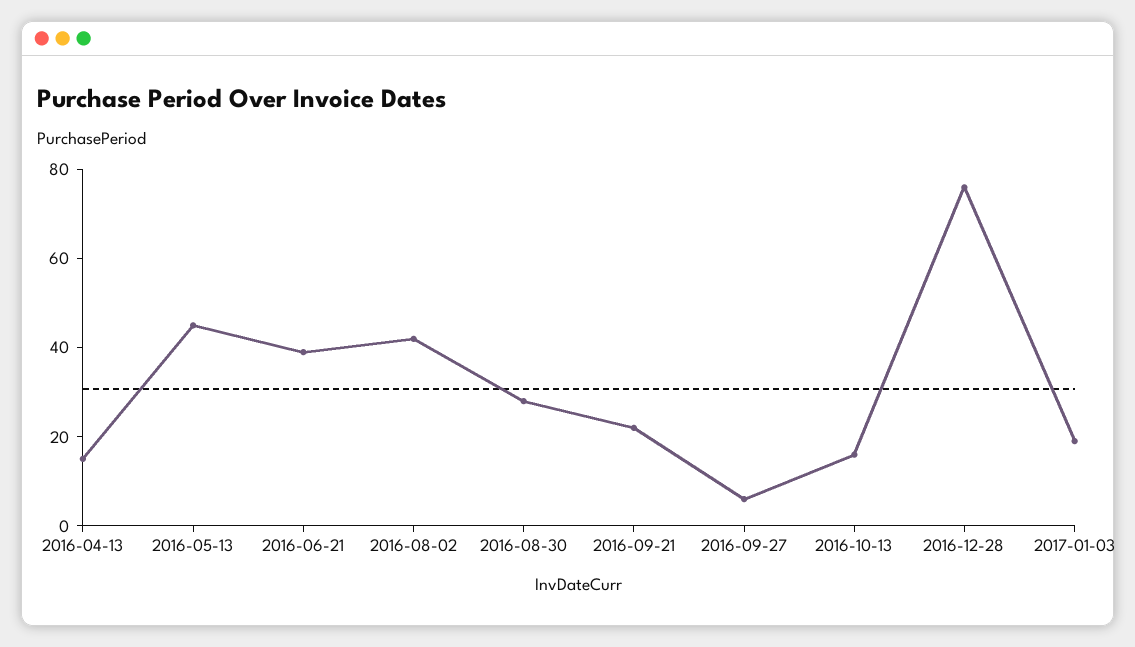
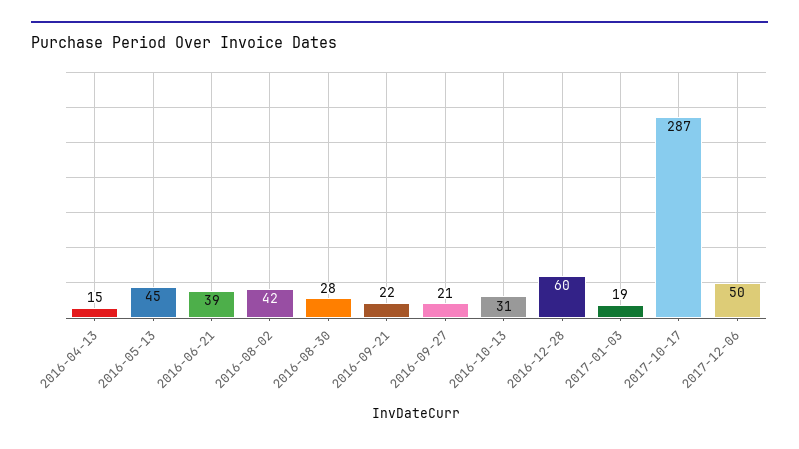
2016-09-27: 5 -> 21
2016-10-13: 15 -> 31
2016-12-28: 75 -> 60
2017-10-17: none -> 287
2017-12-06: none -> 50

